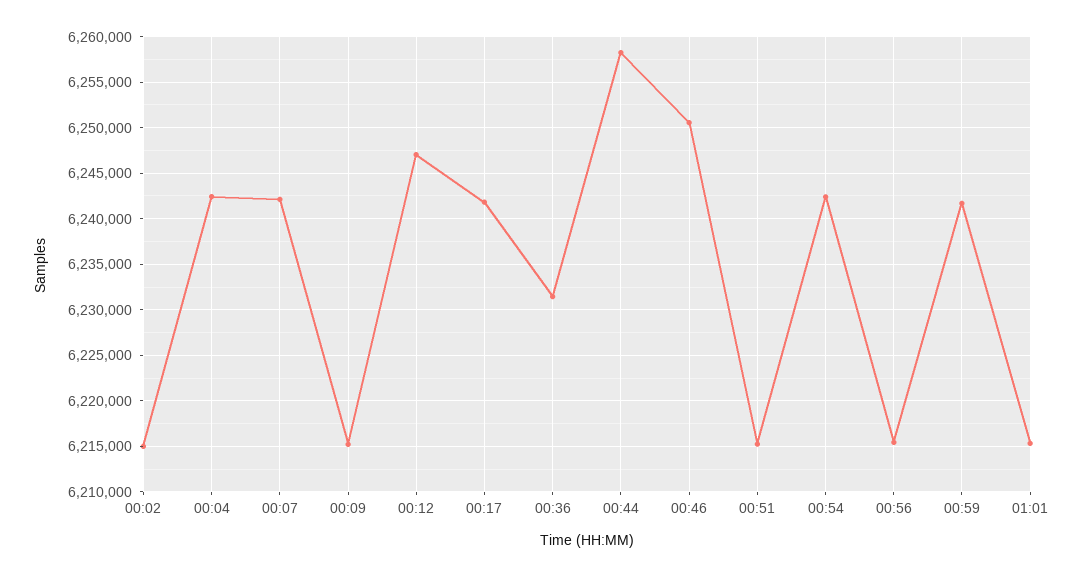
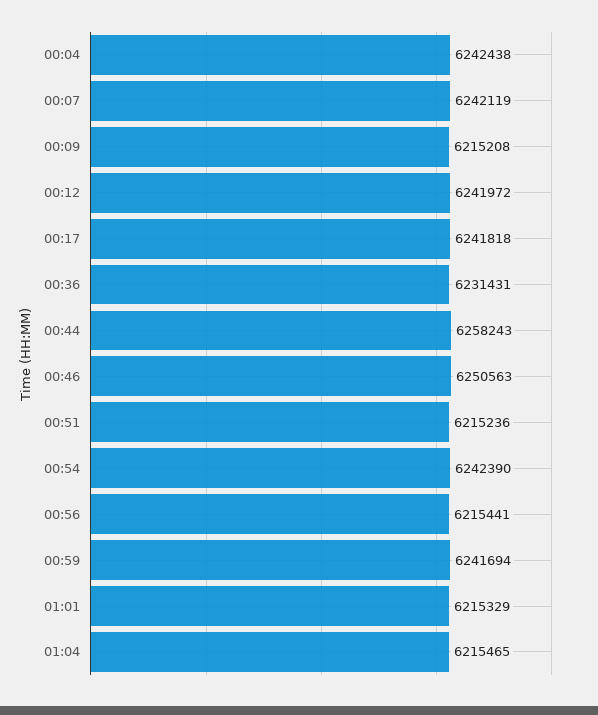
00:02: 6215000 -> none
00:12: 6247000 -> 6241972
01:04: none -> 6215465

